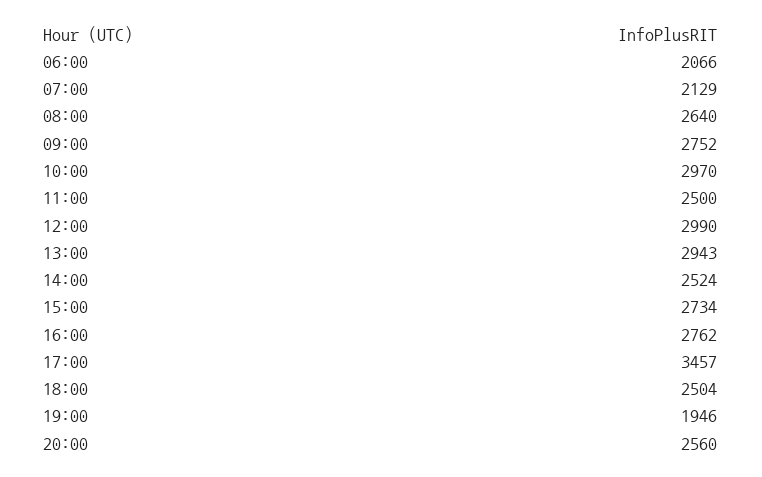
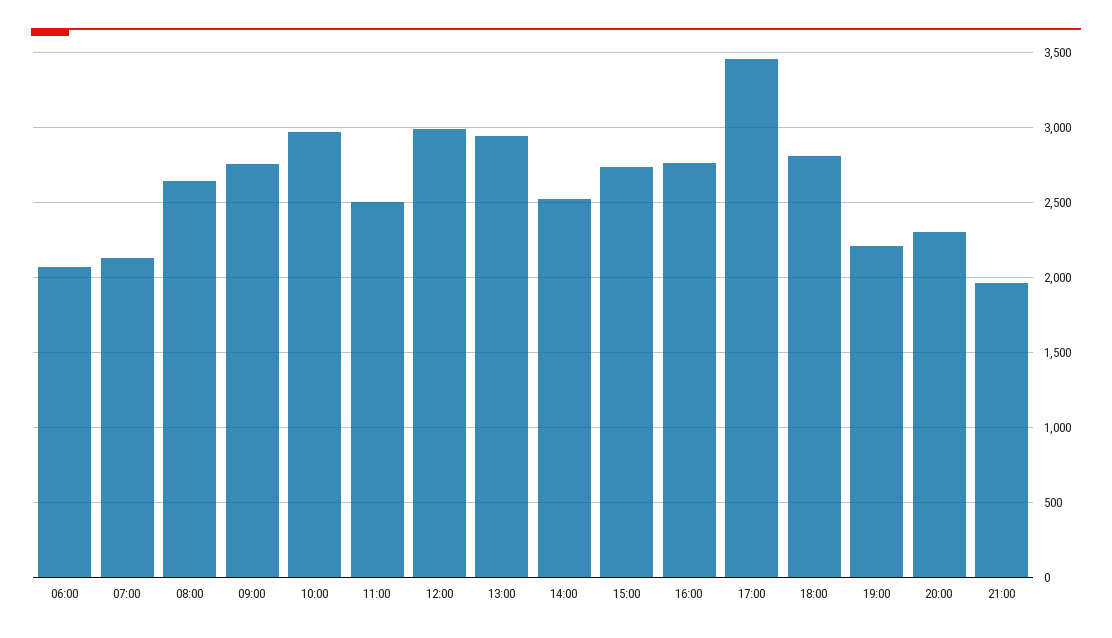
18:00: 2504 -> 2800
19:00: 1946 -> 2200
20:00: 2560 -> 2300
21:00: none -> 1950

